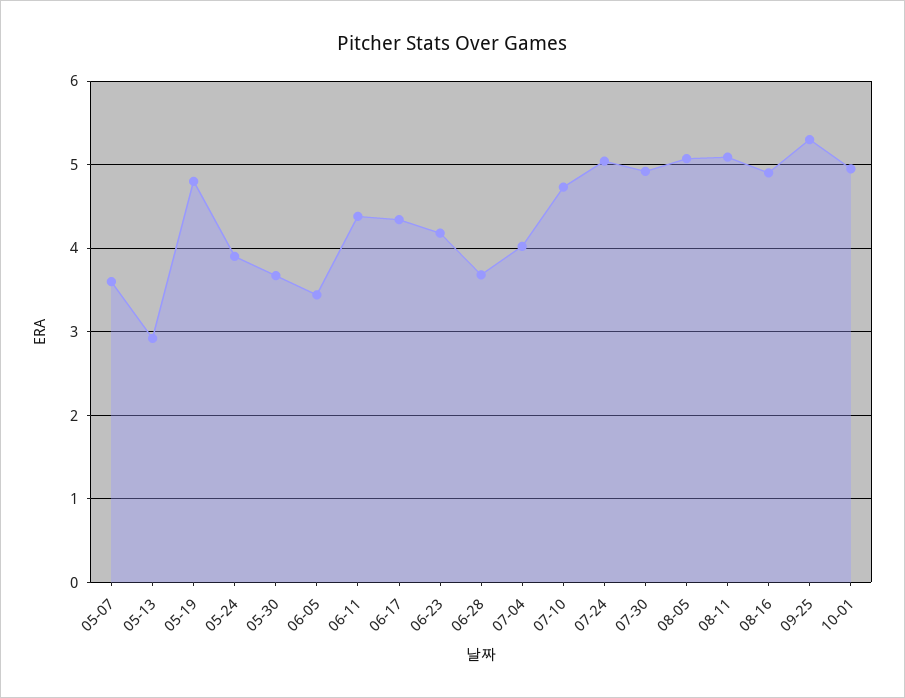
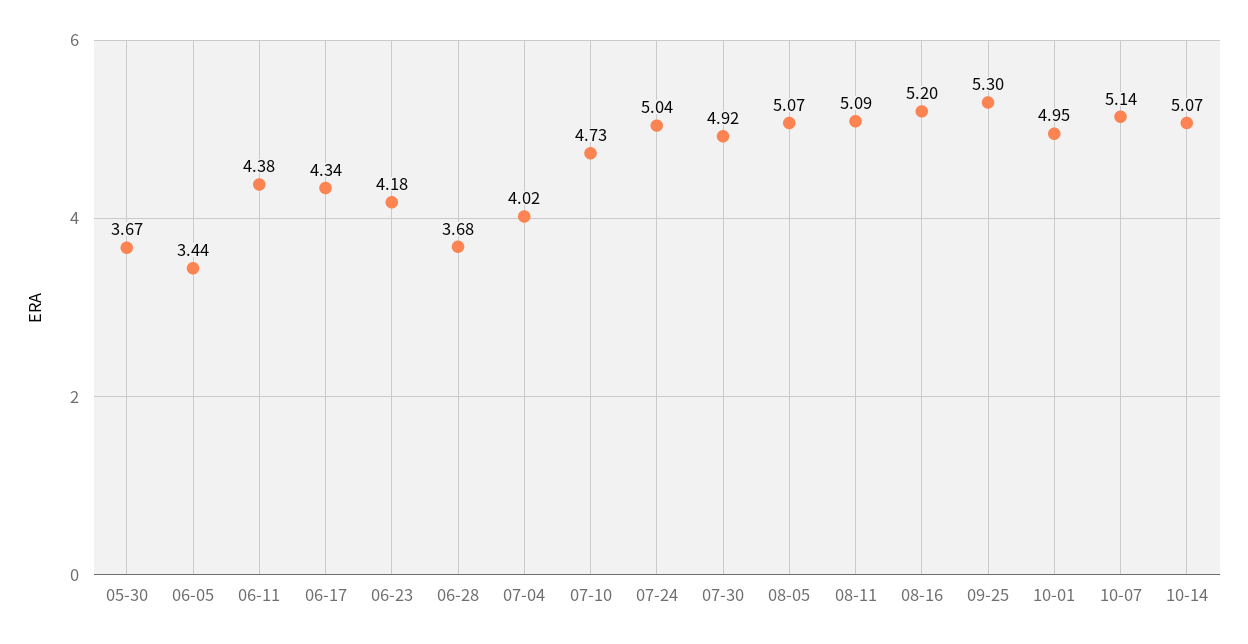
05-07: 3.6 -> none
05-13: 2.9 -> none
05-19: 4.8 -> none
05-24: 3.9 -> none
08-16: 4.9 -> 5.2
10-07: none -> 5.14
10-14: none -> 5.07

